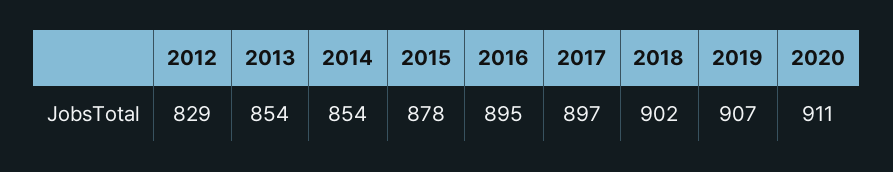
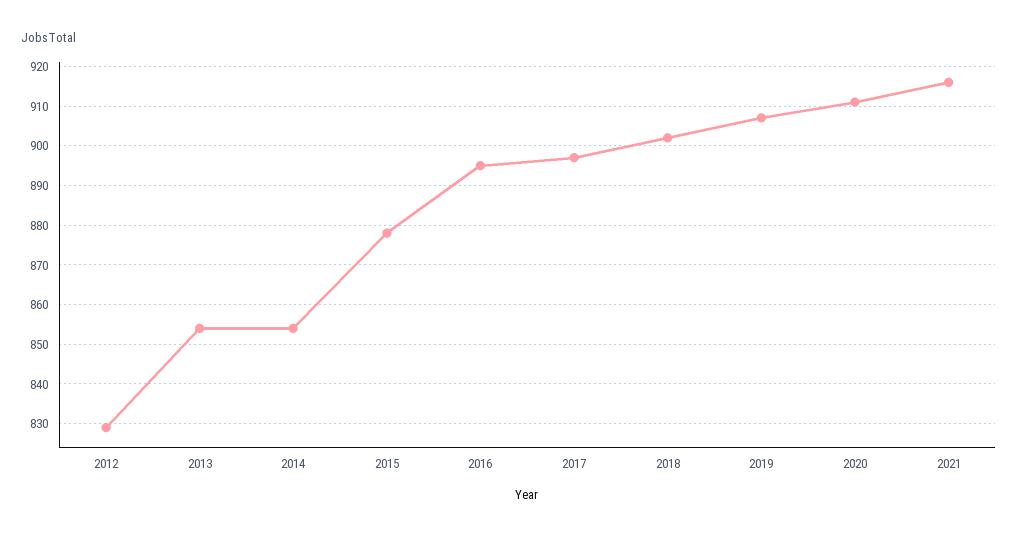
2021: none -> 915

